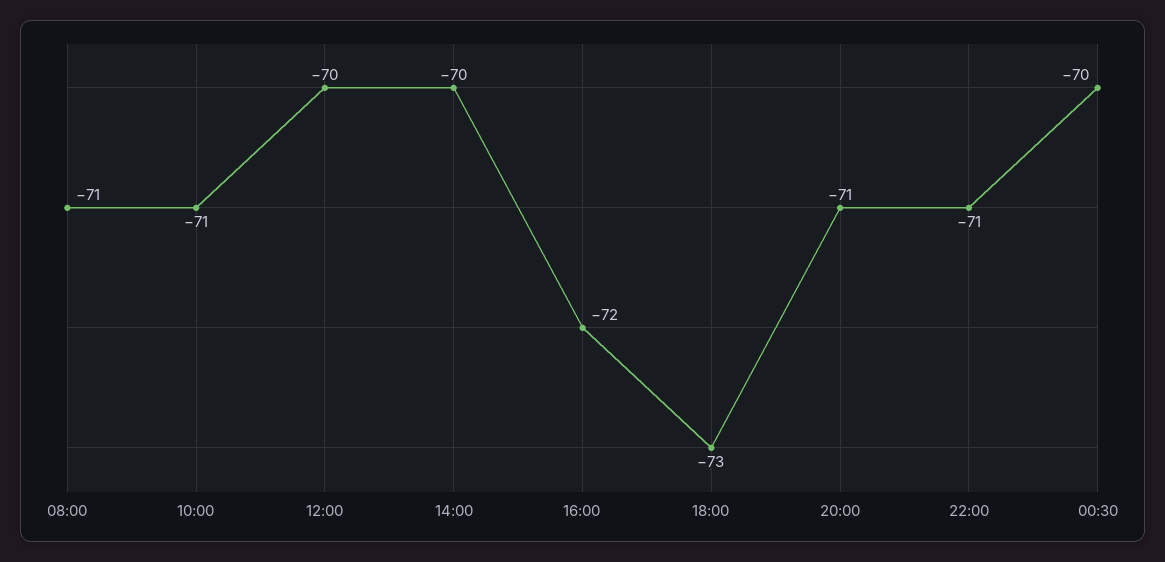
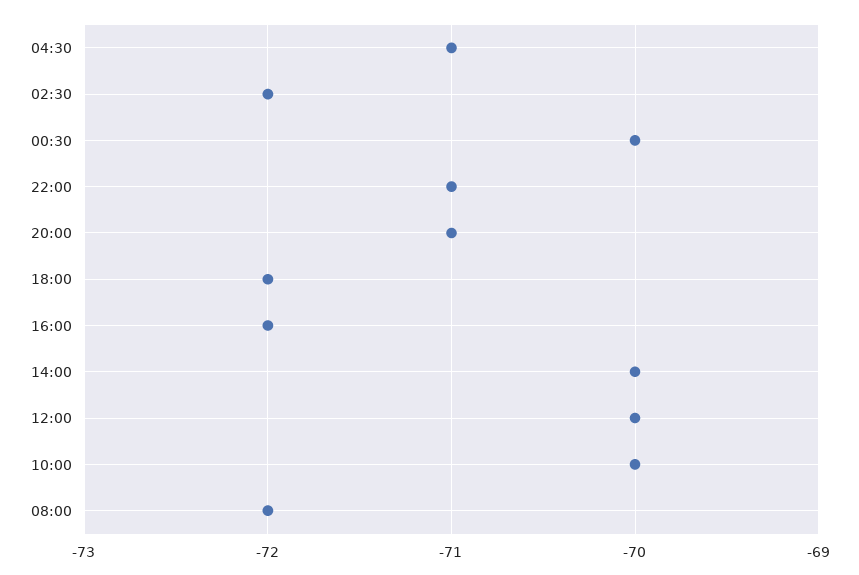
08:00: -71 -> -72
10:00: -71 -> -70
18:00: -73 -> -72
04:30: none -> -71
02:30: none -> -72

